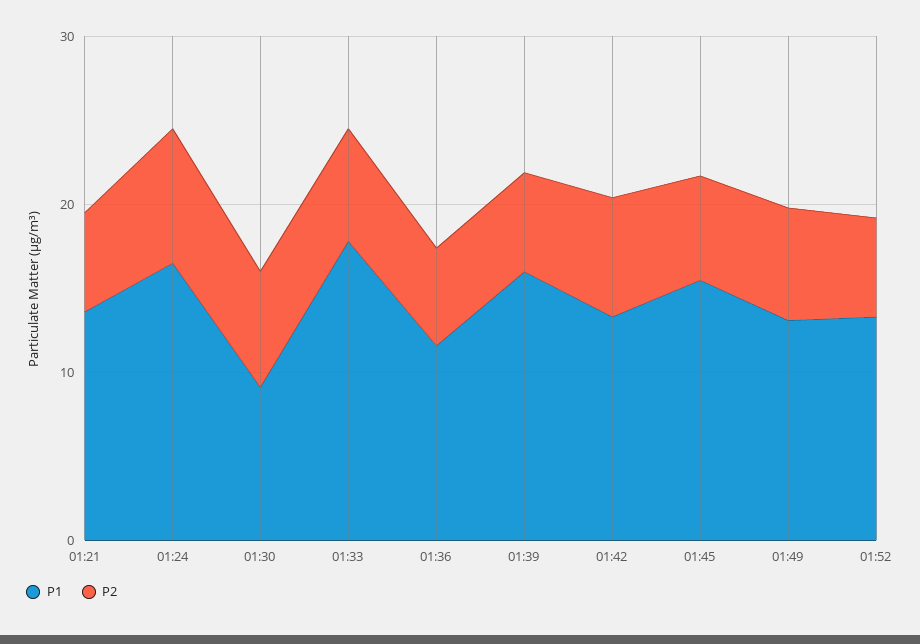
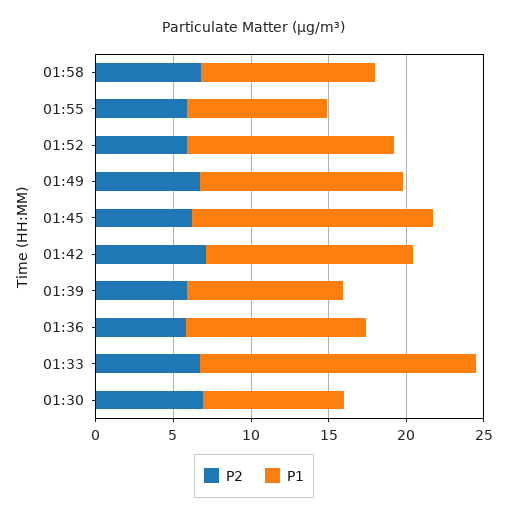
P1, 01:21: 14 -> none
P2, 01:21: 6 -> none
P1, 01:24: 16 -> none
P2, 01:24: 8 -> none
P1, 01:39: 16 -> 10
P2, 01:58: none -> 7
P1, 01:58: none -> 11
P2, 01:55: none -> 6
P1, 01:55: none -> 9

